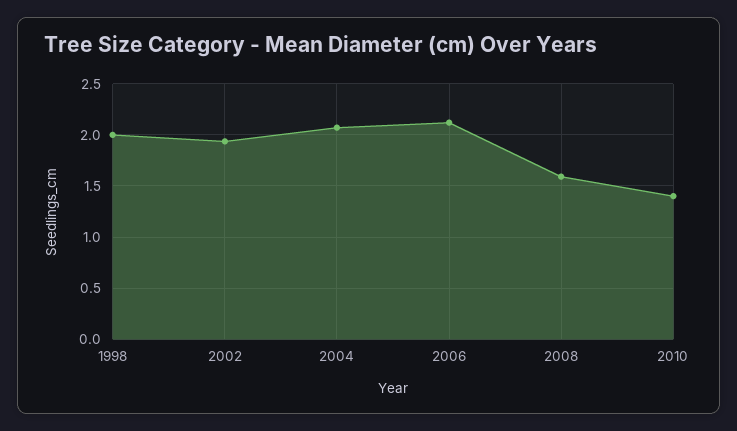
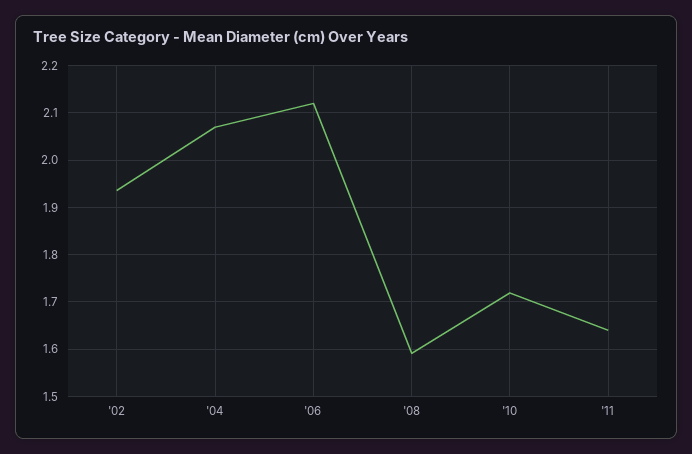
1998: 2 -> none
2010: 1.4 -> 1.72
'11: none -> 1.64

